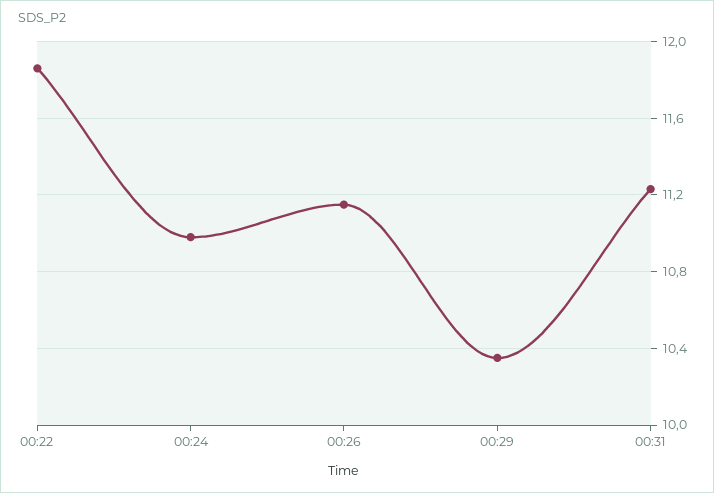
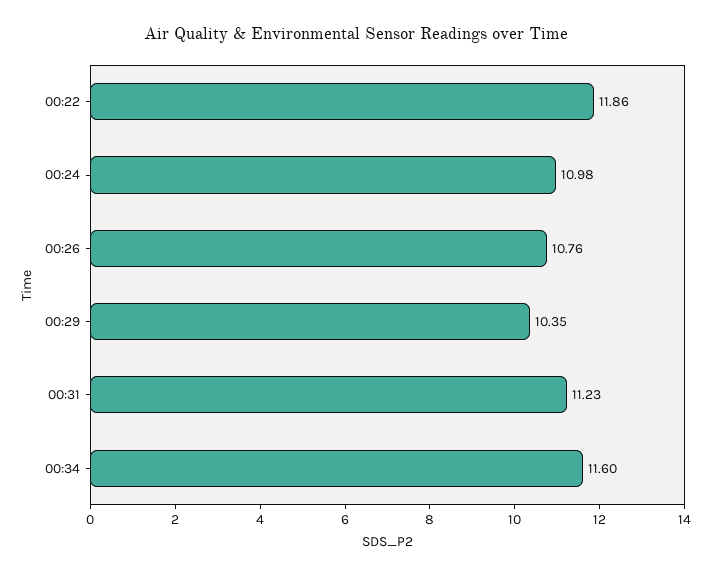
00:26: 11.15 -> 10.76
00:34: none -> 11.6

